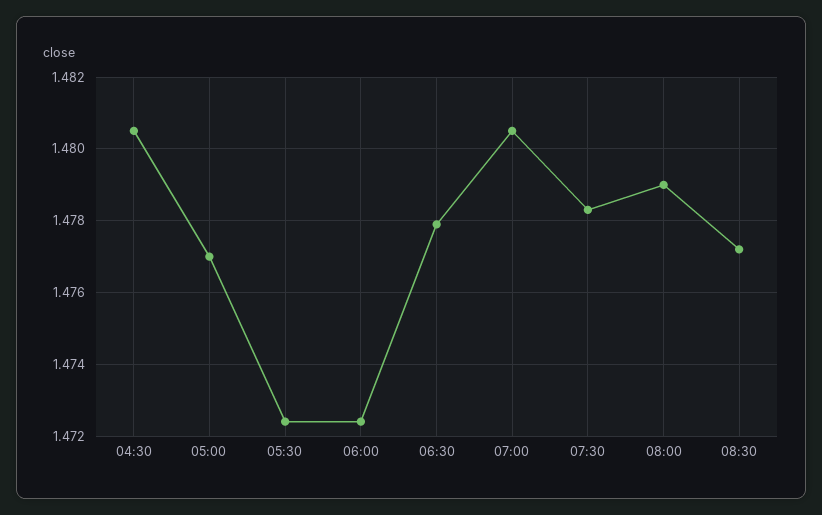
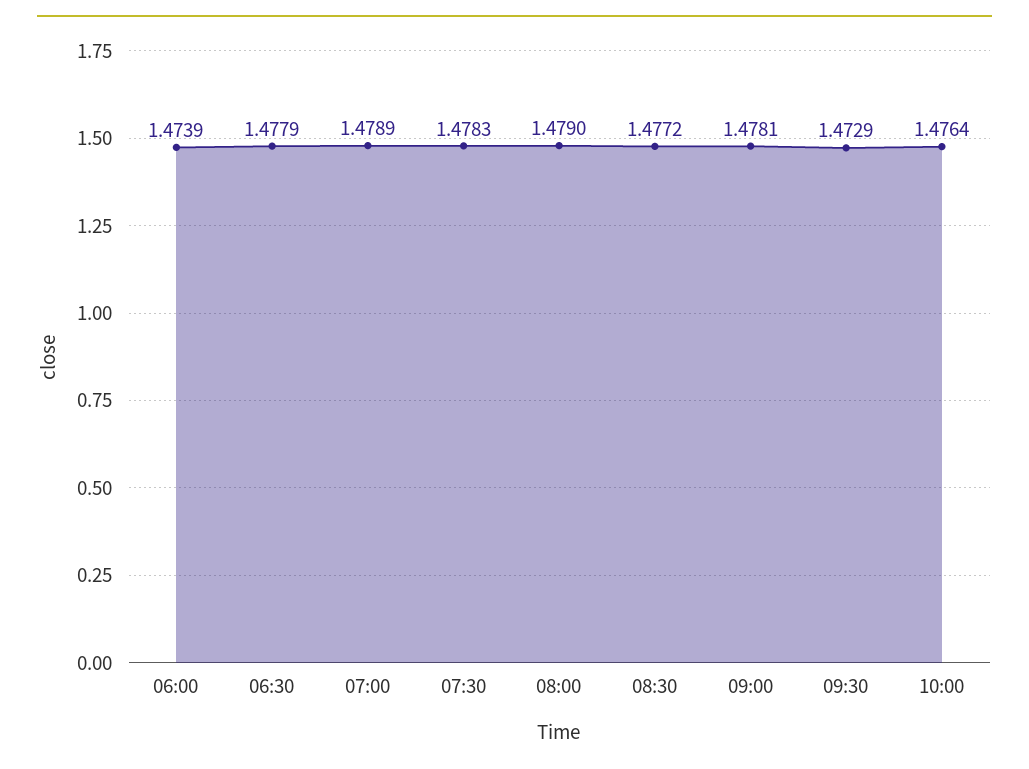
04:30: 1.4805 -> none
05:00: 1.477 -> none
05:30: 1.4725 -> none
06:00: 1.4725 -> 1.4739
07:00: 1.4805 -> 1.4789
09:00: none -> 1.4781
09:30: none -> 1.4729
10:00: none -> 1.4764

